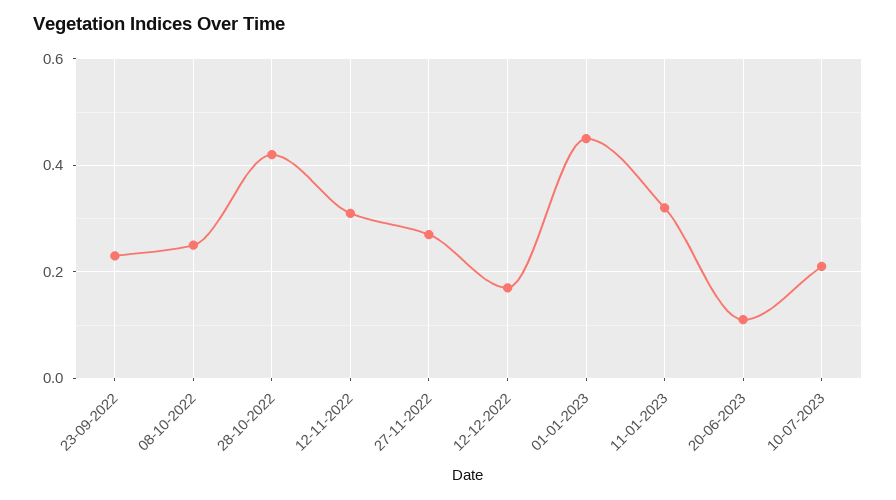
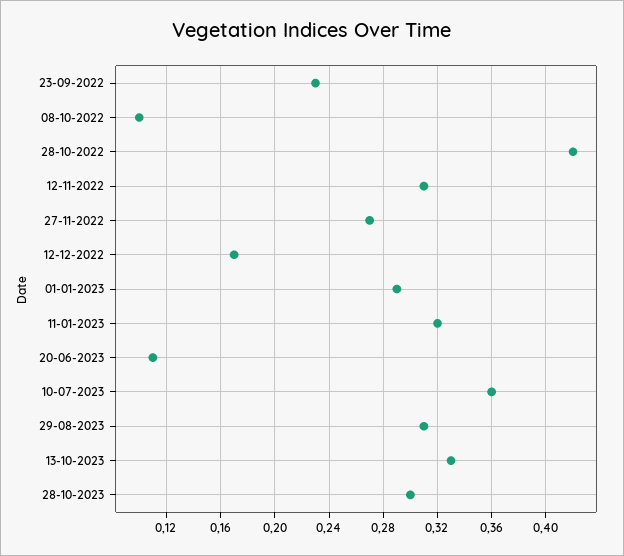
08-10-2022: 0.25 -> 0.1
01-01-2023: 0.45 -> 0.29
10-07-2023: 0.2 -> 0.36
29-08-2023: none -> 0.31
13-10-2023: none -> 0.33
28-10-2023: none -> 0.3

